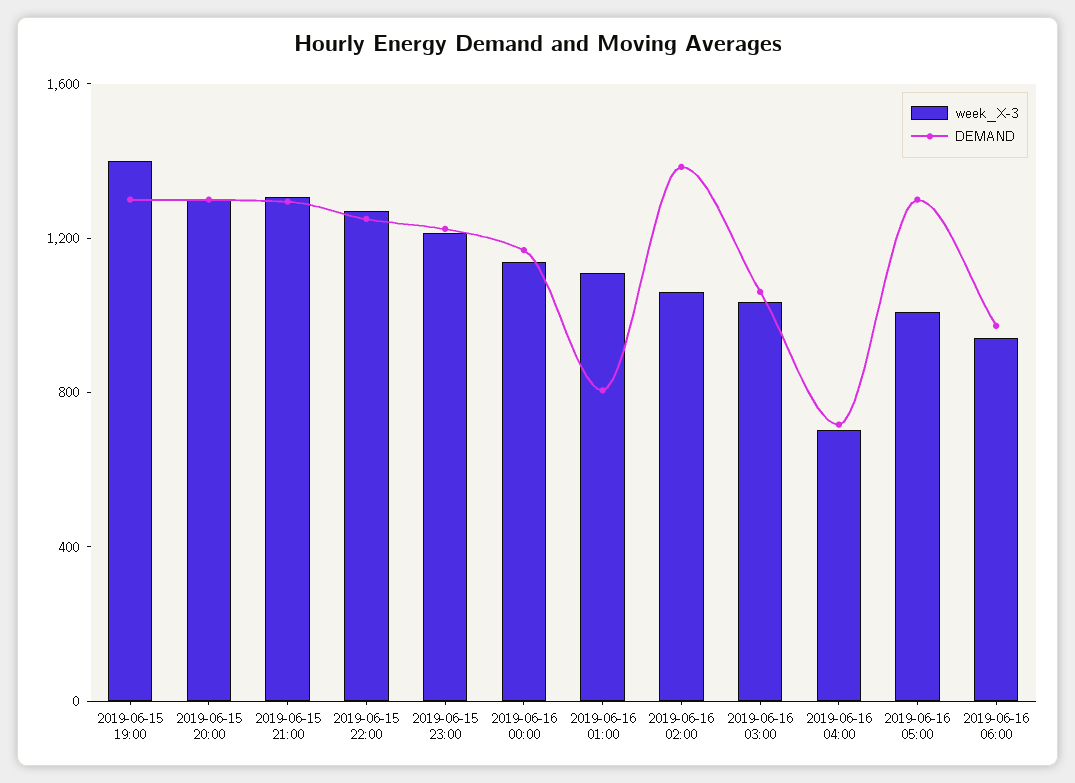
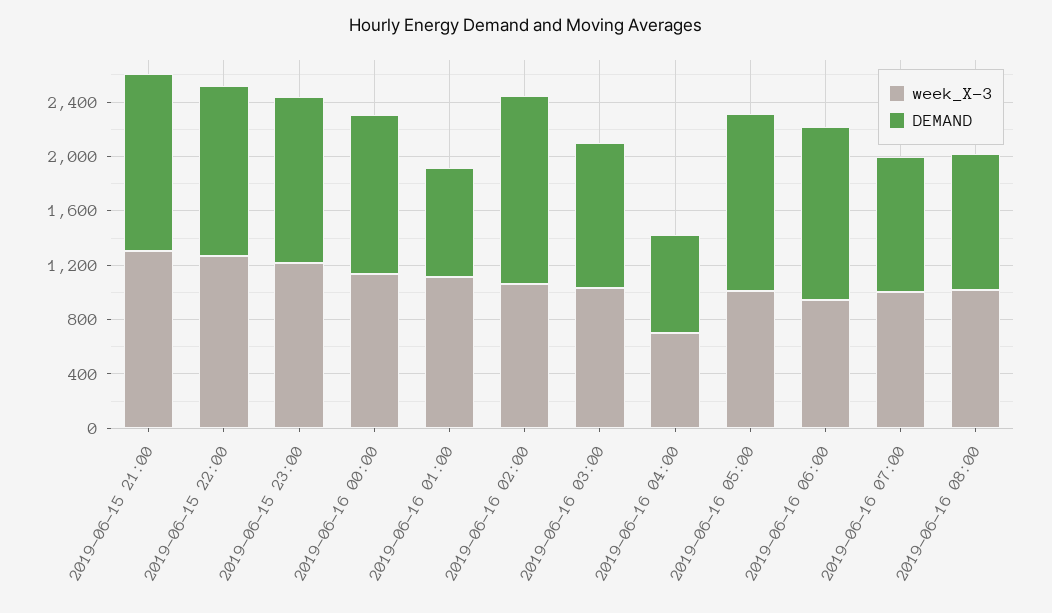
week_X-3, 2019-06-15 19:00: 1400 -> none
DEMAND, 2019-06-15 19:00: 1300 -> none
week_X-3, 2019-06-15 20:00: 1300 -> none
DEMAND, 2019-06-15 20:00: 1300 -> none
DEMAND, 2019-06-16 06:00: 1000 -> 1300
week_X-3, 2019-06-16 07:00: none -> 1000
DEMAND, 2019-06-16 07:00: none -> 1000
week_X-3, 2019-06-16 08:00: none -> 1000
DEMAND, 2019-06-16 08:00: none -> 1000

